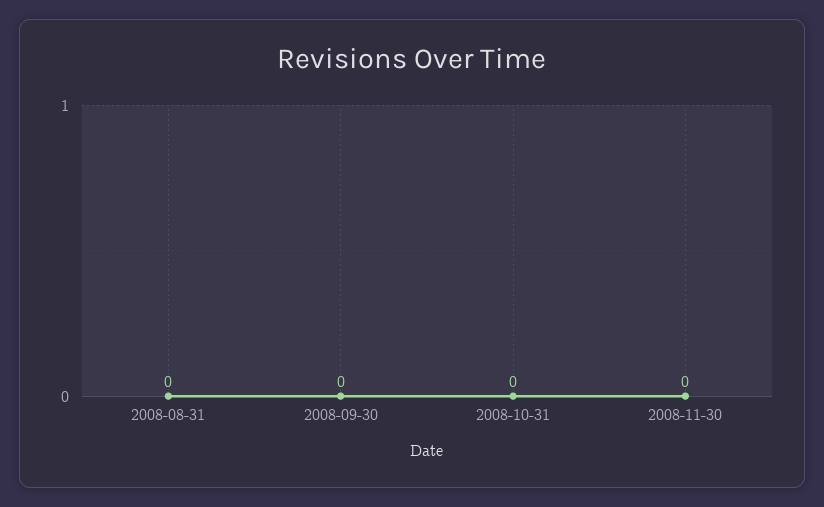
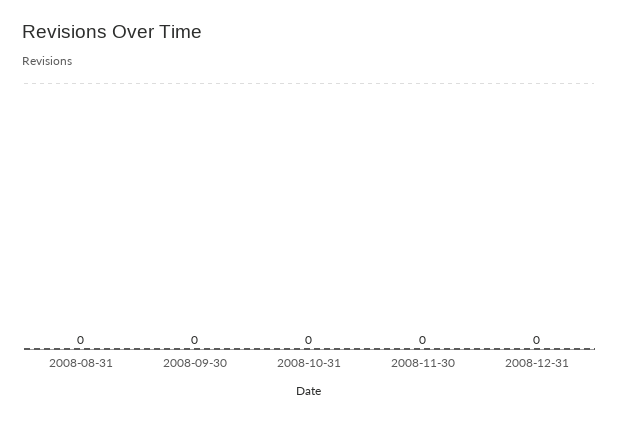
2008-12-31: none -> 0

